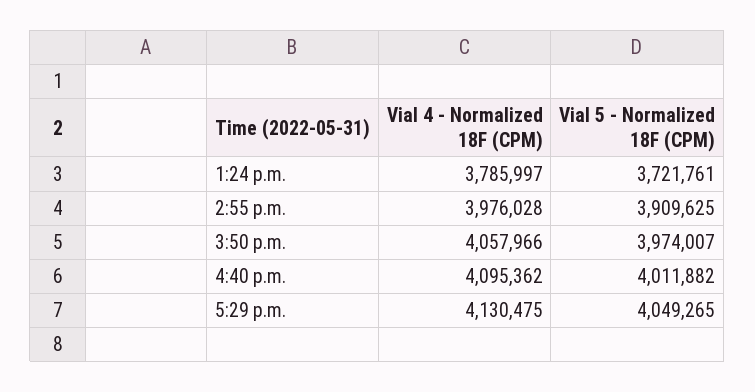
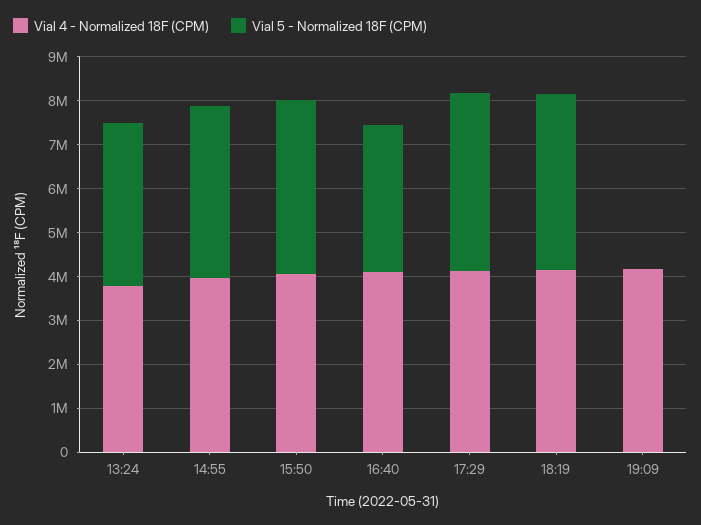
Vial 5 - Normalized 18F (CPM), 4:40 p.m.: 4011882 -> 3400000
Vial 4 - Normalized 18F (CPM), 18:19: none -> 4200000
Vial 5 - Normalized 18F (CPM), 18:19: none -> 4000000
Vial 4 - Normalized 18F (CPM), 19:09: none -> 4200000
Vial 5 - Normalized 18F (CPM), 19:09: none -> 0

